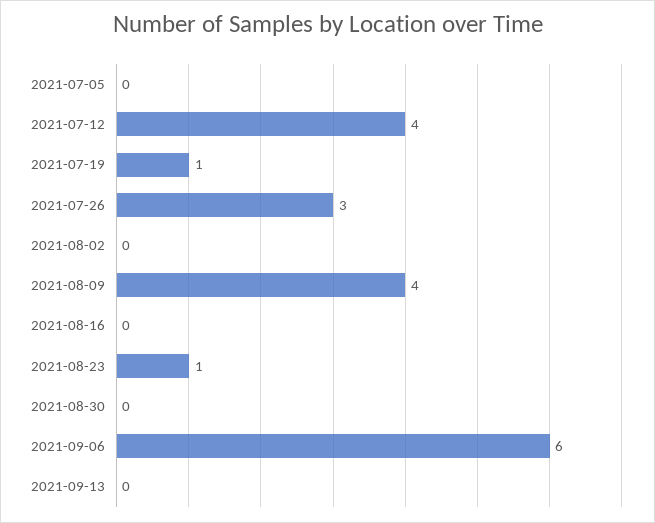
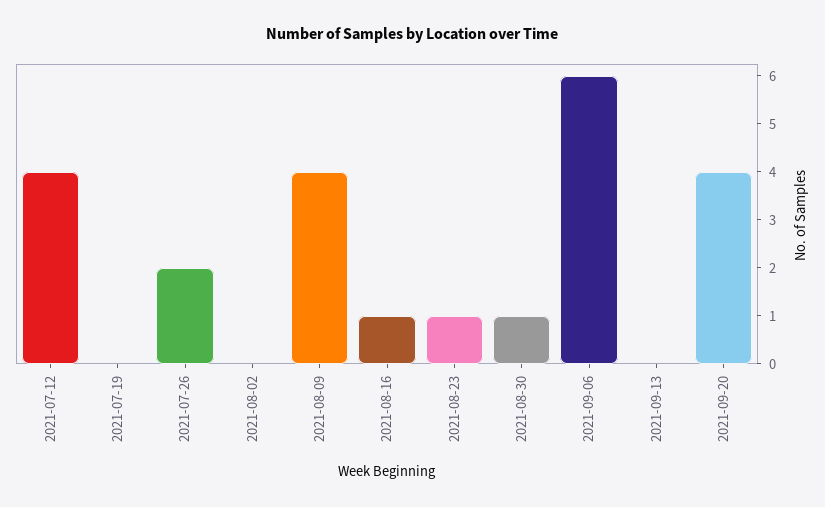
2021-07-05: 0 -> none
2021-07-19: 1 -> 0
2021-07-26: 3 -> 2
2021-08-16: 0 -> 1
2021-08-30: 0 -> 1
2021-09-20: none -> 4

